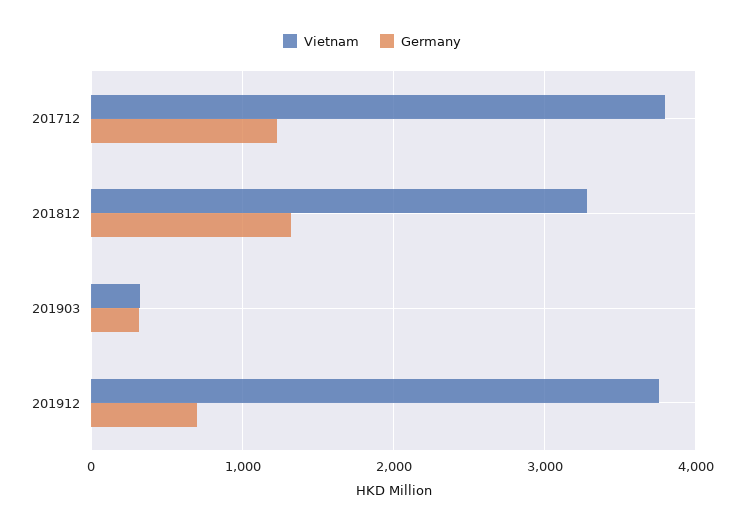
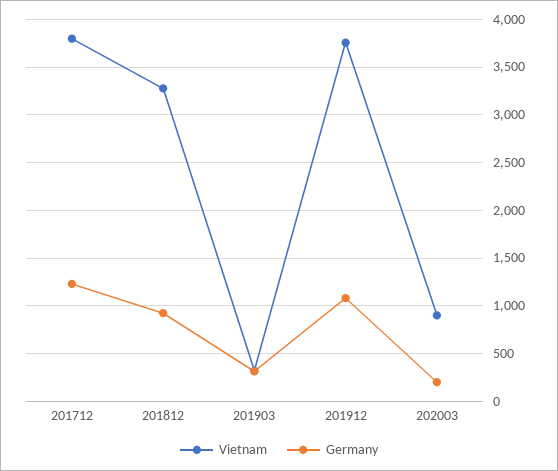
Germany, 201812: 1300 -> 900
Germany, 201912: 700 -> 1100
Vietnam, 202003: none -> 900
Germany, 202003: none -> 200

